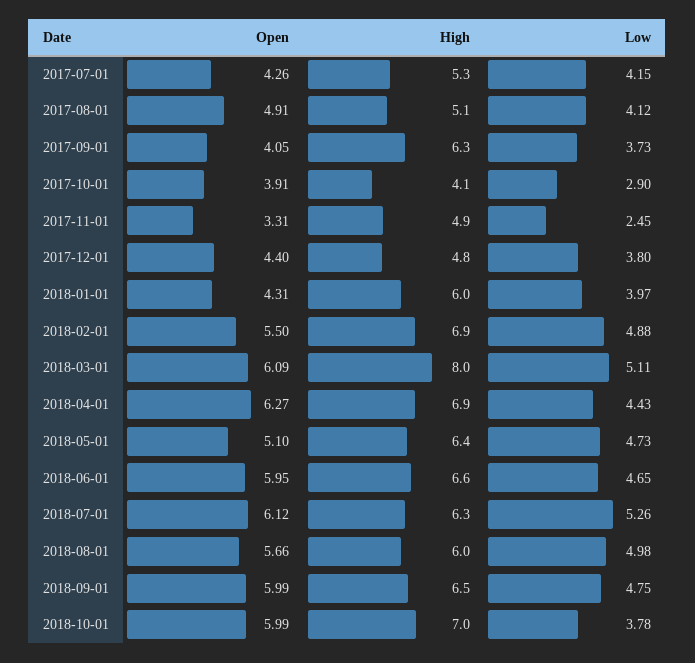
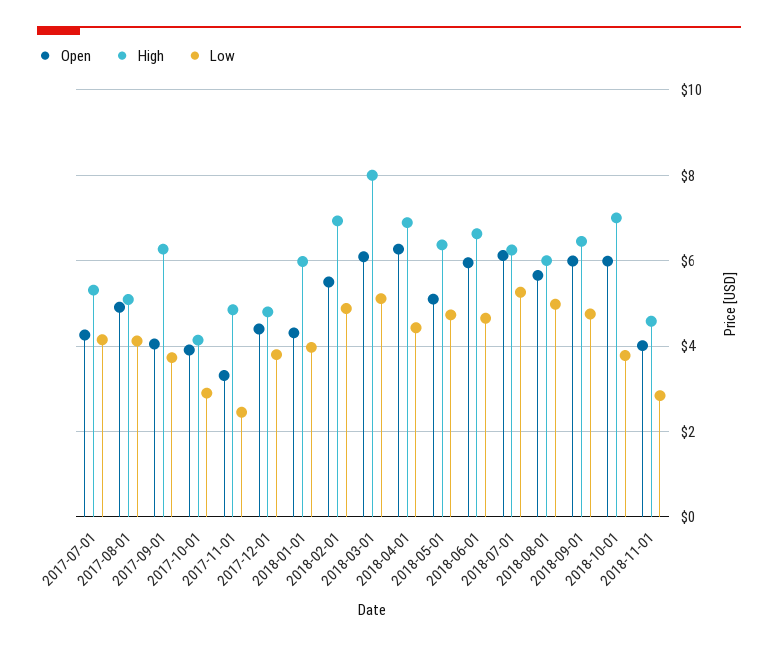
Open, 2018-11-01: none -> 4
High, 2018-11-01: none -> 4.6
Low, 2018-11-01: none -> 2.8

